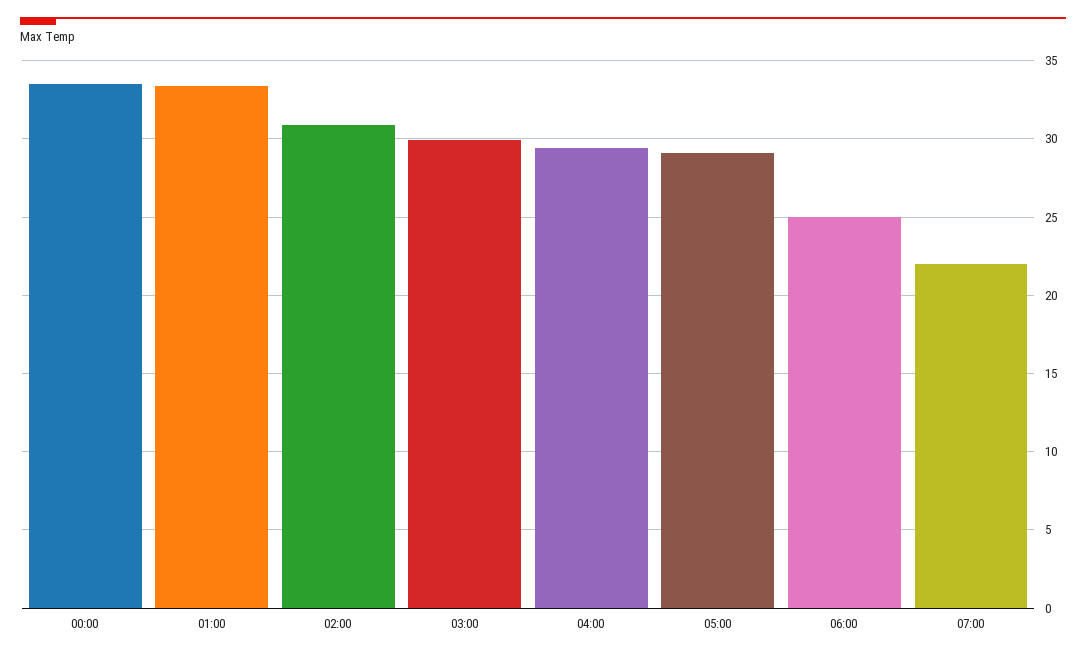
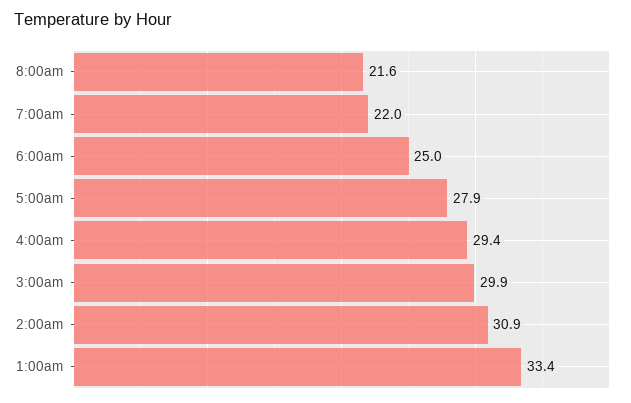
00:00: 33.5 -> none
05:00: 29 -> 27.9
8:00am: none -> 21.6

